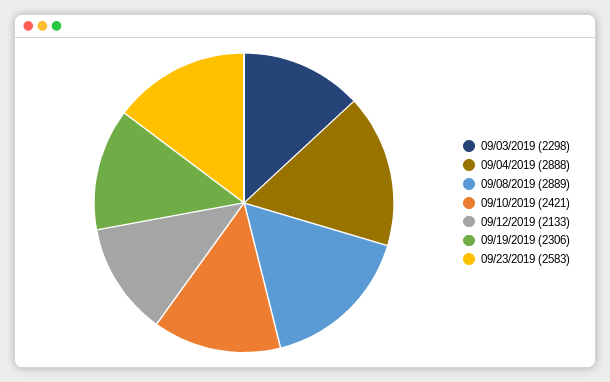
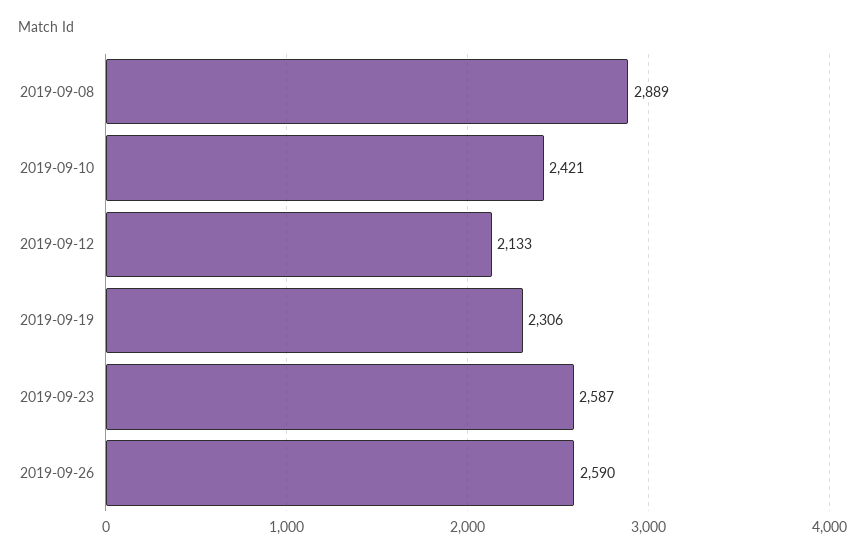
09/03/2019: 2298 -> none
09/04/2019: 2888 -> none
09/23/2019: 2583 -> 2587
2019-09-26: none -> 2590

